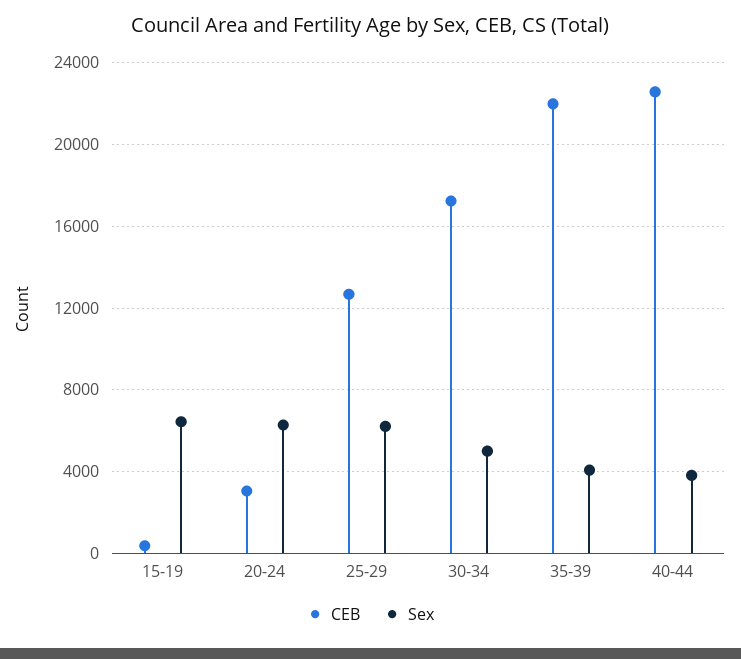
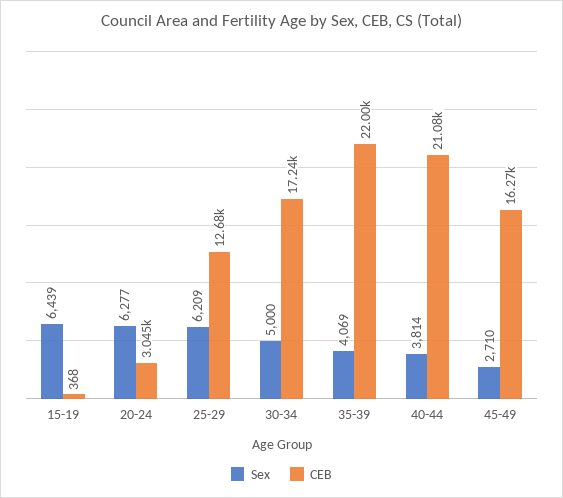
CEB, 40-44: 22500 -> 21080
Sex, 45-49: none -> 2710
CEB, 45-49: none -> 16270

